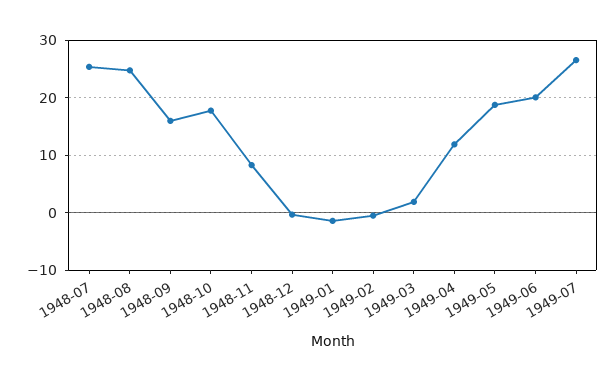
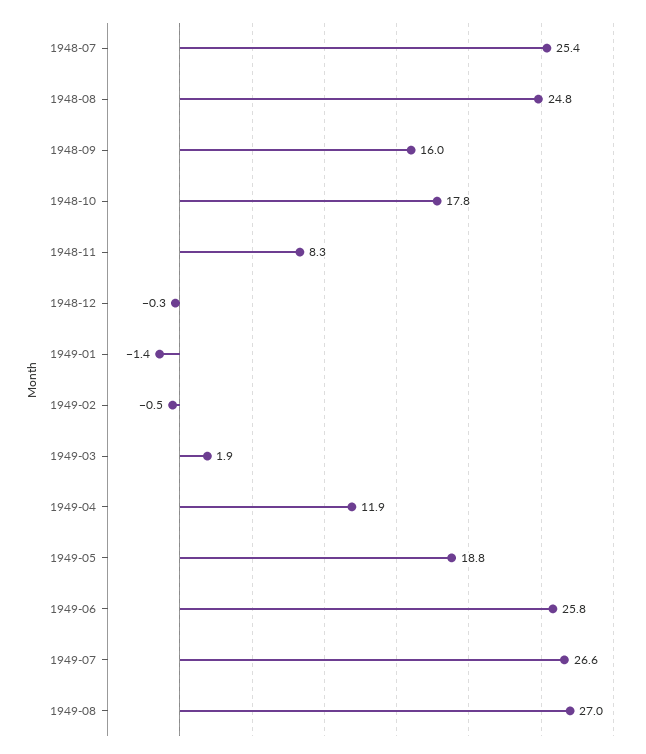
1949-06: 20 -> 25.8
1949-08: none -> 27

